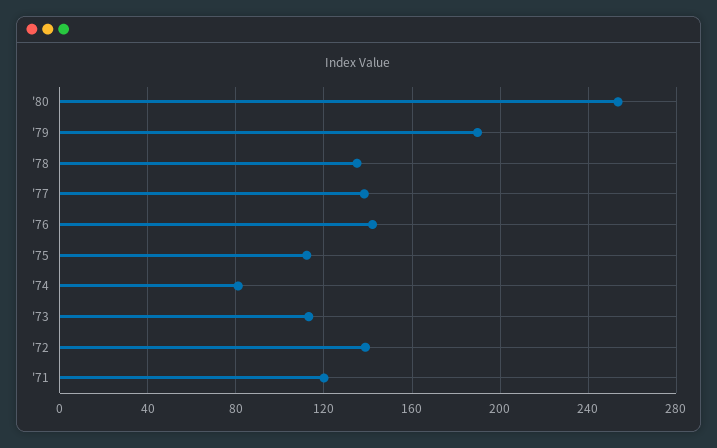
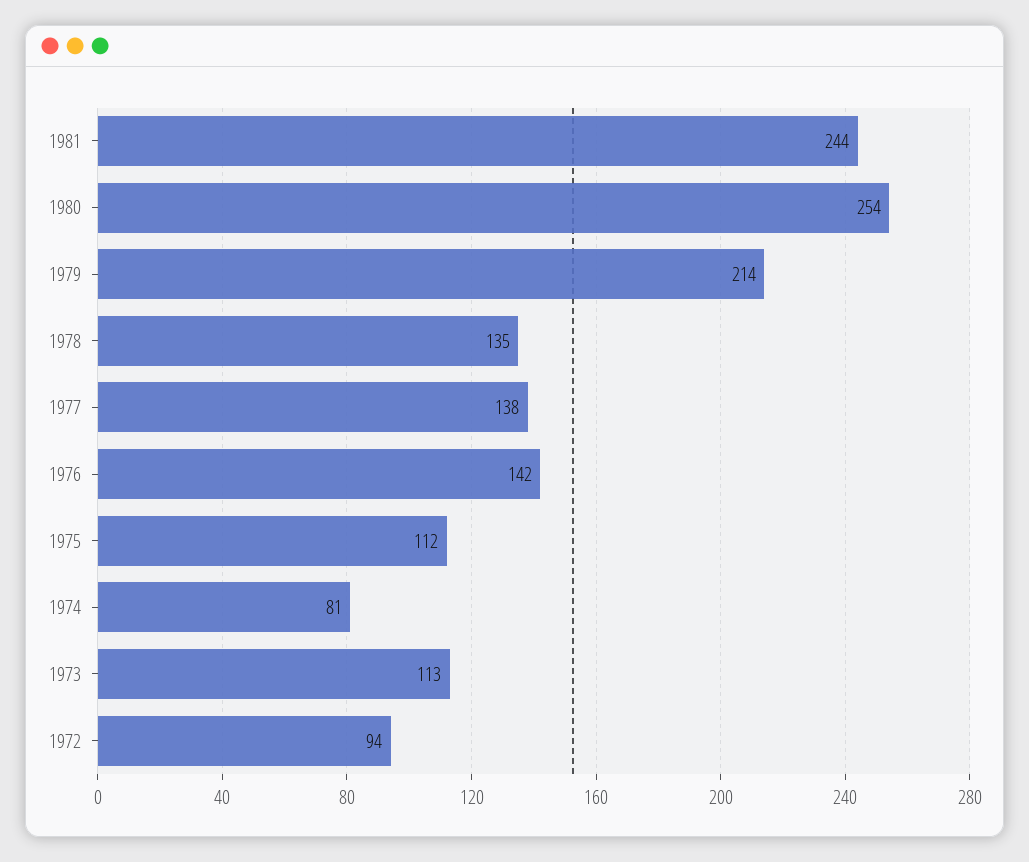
'79: 190 -> 214
'72: 140 -> 94
'71: 120 -> none
1981: none -> 244

